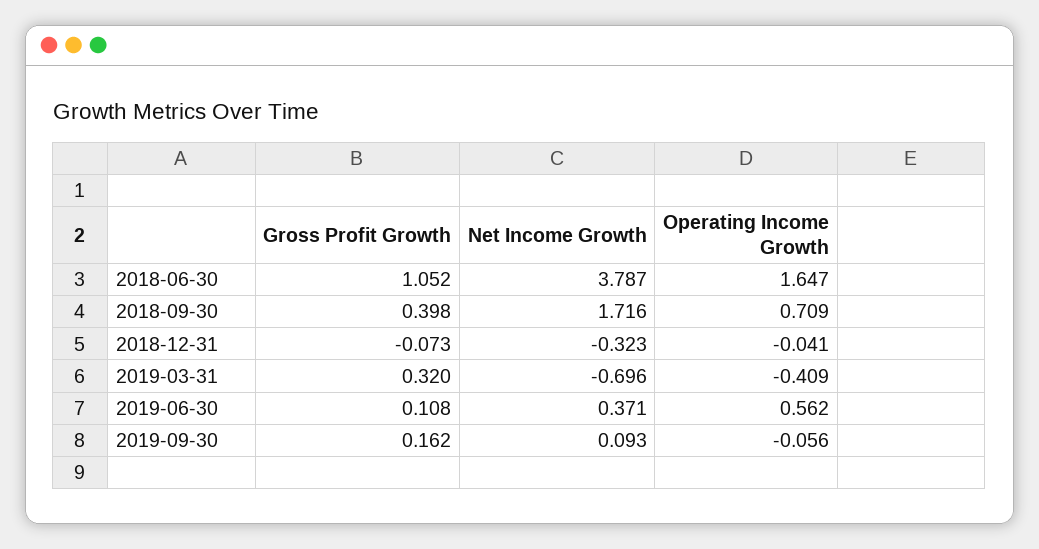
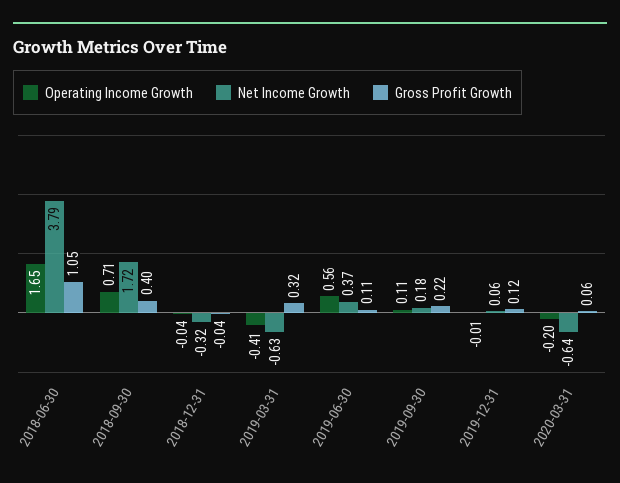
Gross Profit Growth, 2018-12-31: -0.073 -> -0.04
Net Income Growth, 2019-03-31: -0.696 -> -0.63
Gross Profit Growth, 2019-09-30: 0.162 -> 0.22
Net Income Growth, 2019-09-30: 0.093 -> 0.18
Operating Income Growth, 2019-09-30: -0.056 -> 0.11
Operating Income Growth, 2019-12-31: none -> -0.01
Net Income Growth, 2019-12-31: none -> 0.06
Gross Profit Growth, 2019-12-31: none -> 0.12
Operating Income Growth, 2020-03-31: none -> -0.2
Net Income Growth, 2020-03-31: none -> -0.64
Gross Profit Growth, 2020-03-31: none -> 0.06

